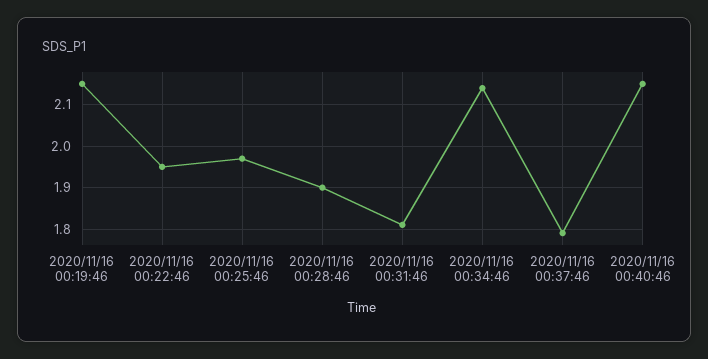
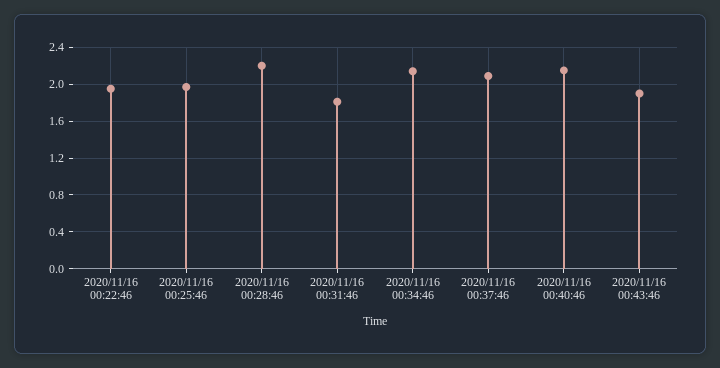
2020/11/16 00:19:46: 2.15 -> none
2020/11/16 00:28:46: 1.9 -> 2.2
2020/11/16 00:37:46: 1.8 -> 2.1
2020/11/16 00:43:46: none -> 1.9

